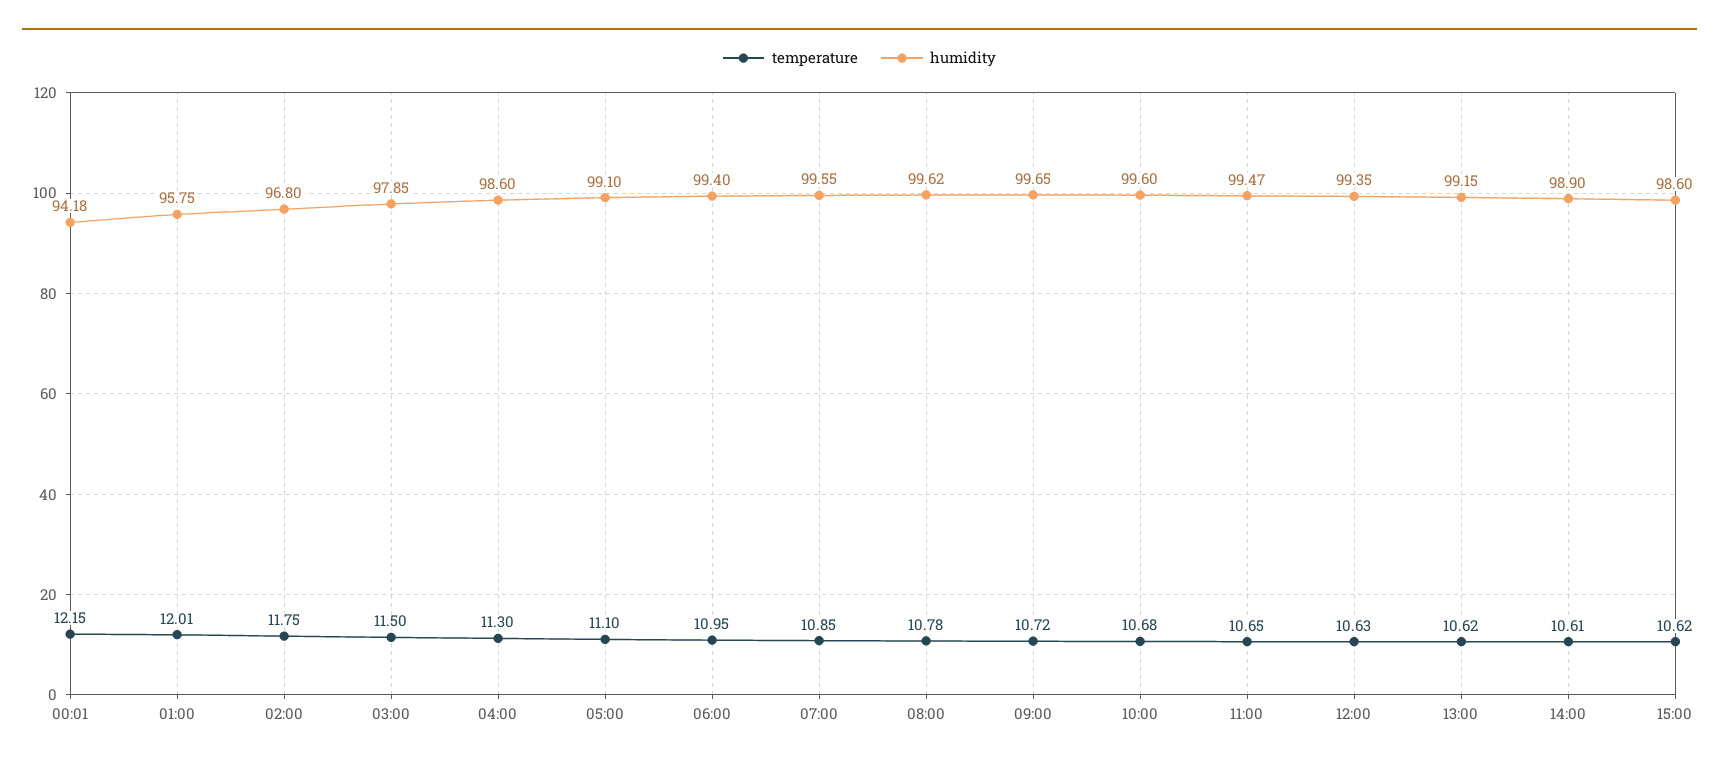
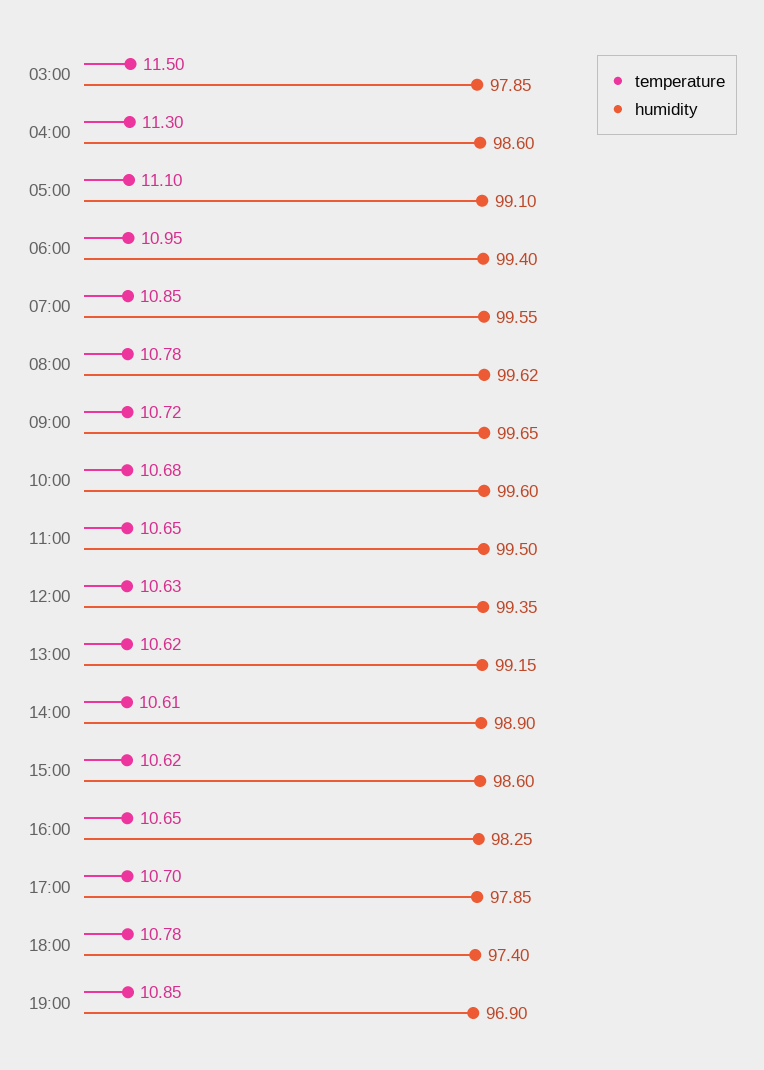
temperature, 00:01: 12.15 -> none
humidity, 00:01: 94.18 -> none
temperature, 01:00: 12.01 -> none
humidity, 01:00: 95.75 -> none
temperature, 02:00: 11.75 -> none
humidity, 02:00: 96.8 -> none
humidity, 11:00: 99.47 -> 99.5
temperature, 16:00: none -> 10.65
humidity, 16:00: none -> 98.25
temperature, 17:00: none -> 10.7
humidity, 17:00: none -> 97.85
temperature, 18:00: none -> 10.78
humidity, 18:00: none -> 97.4
temperature, 19:00: none -> 10.85
humidity, 19:00: none -> 96.9

